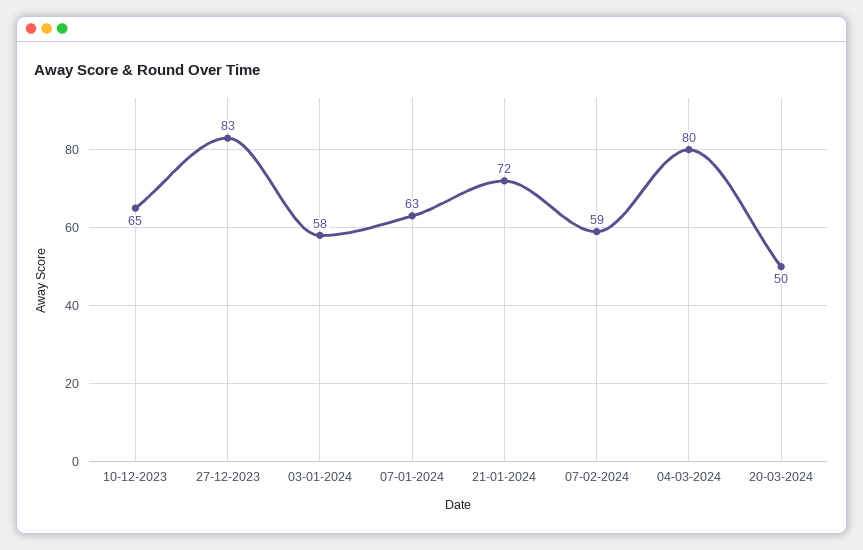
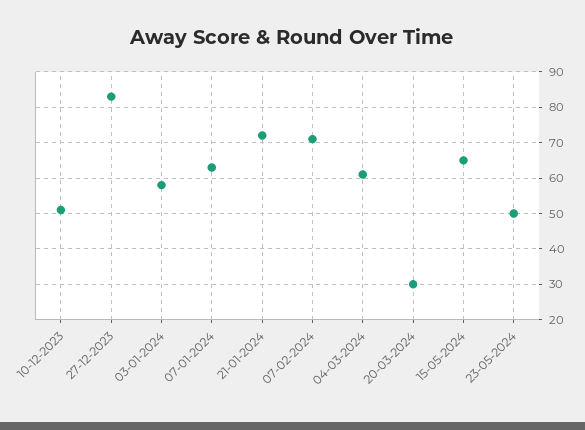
10-12-2023: 65 -> 50
07-02-2024: 59 -> 70
04-03-2024: 80 -> 60
20-03-2024: 50 -> 30
15-05-2024: none -> 65
23-05-2024: none -> 50

